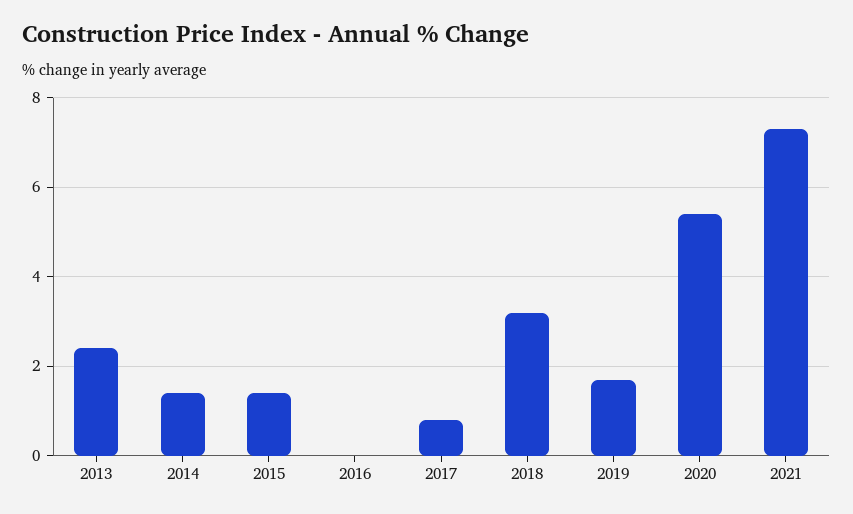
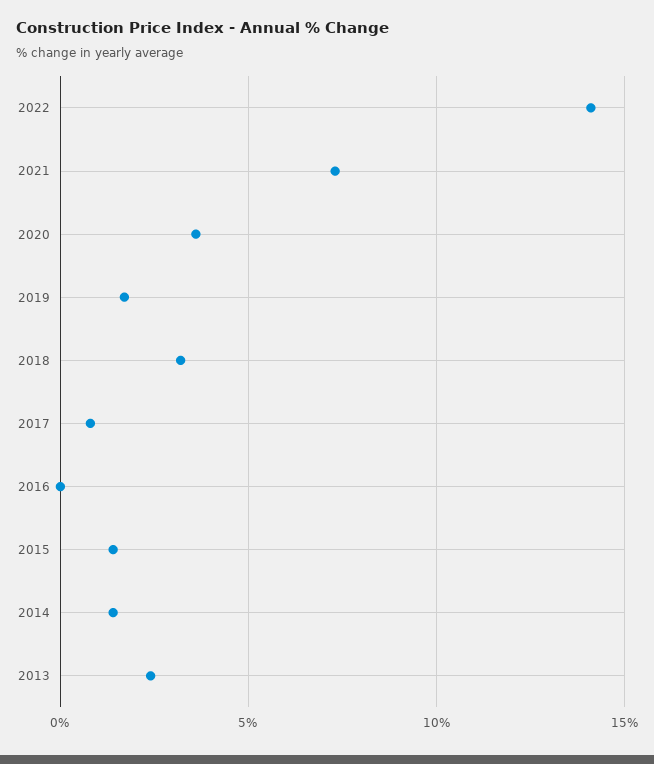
2020: 5.5 -> 3.5
2022: none -> 14

